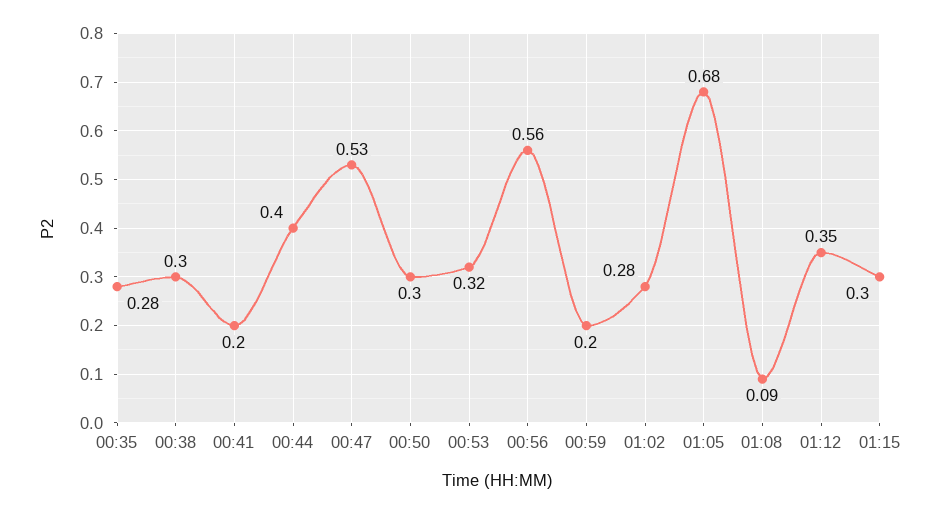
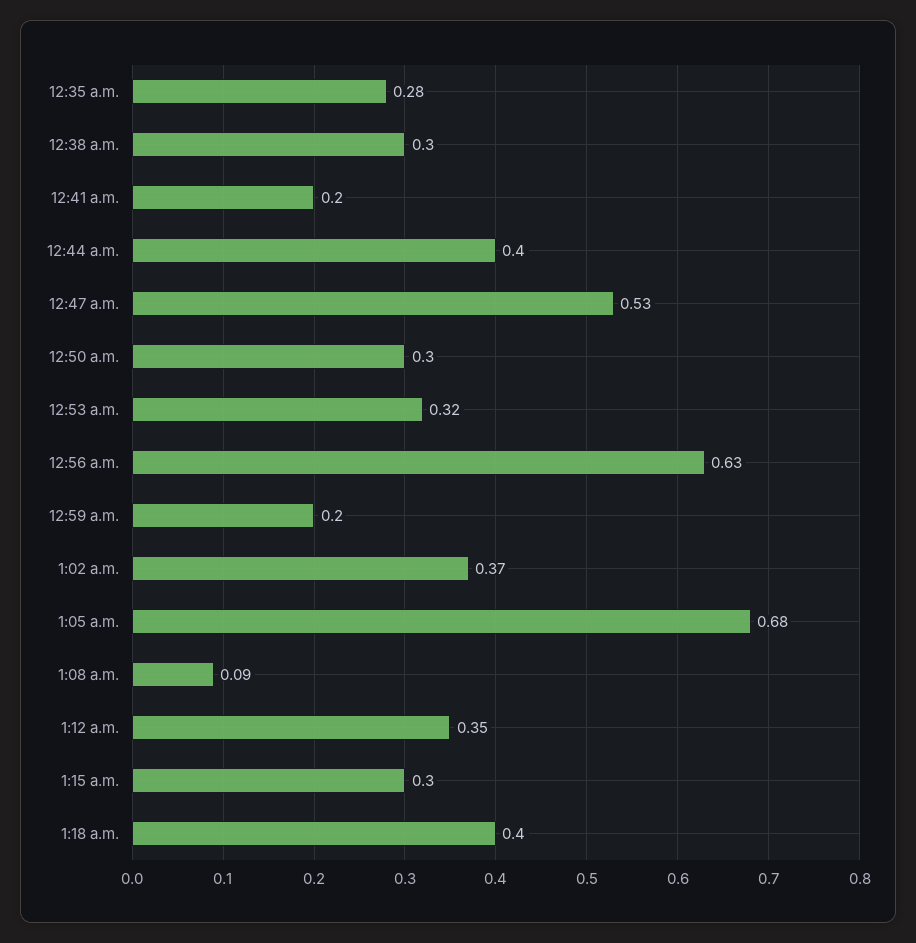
00:56: 0.56 -> 0.63
01:02: 0.28 -> 0.37
1:18 a.m.: none -> 0.4

